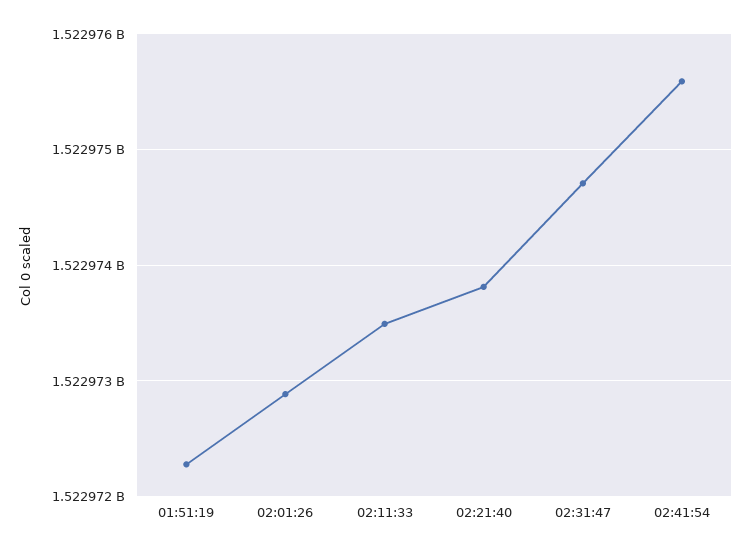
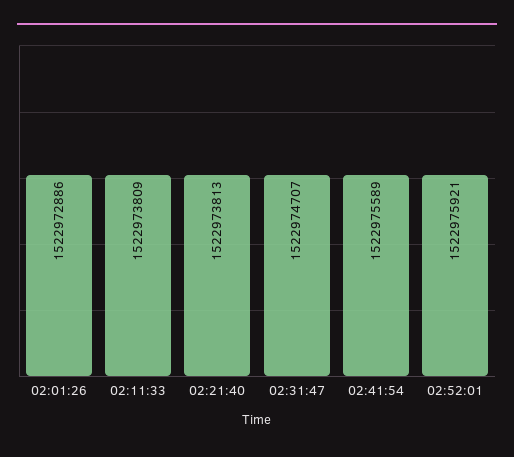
01:51:19: 1522972300 -> none
02:11:33: 1522973500 -> 1522973809
02:52:01: none -> 1522975921

